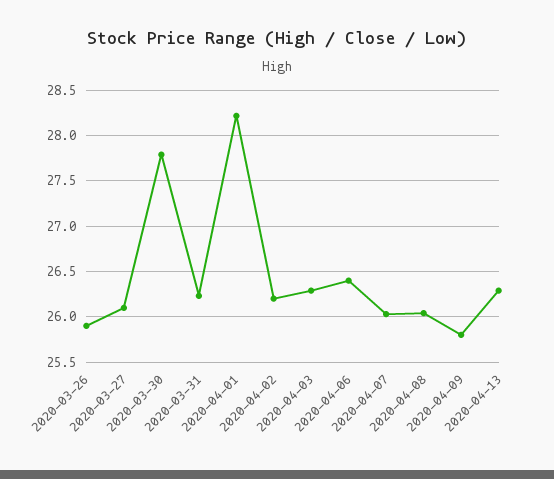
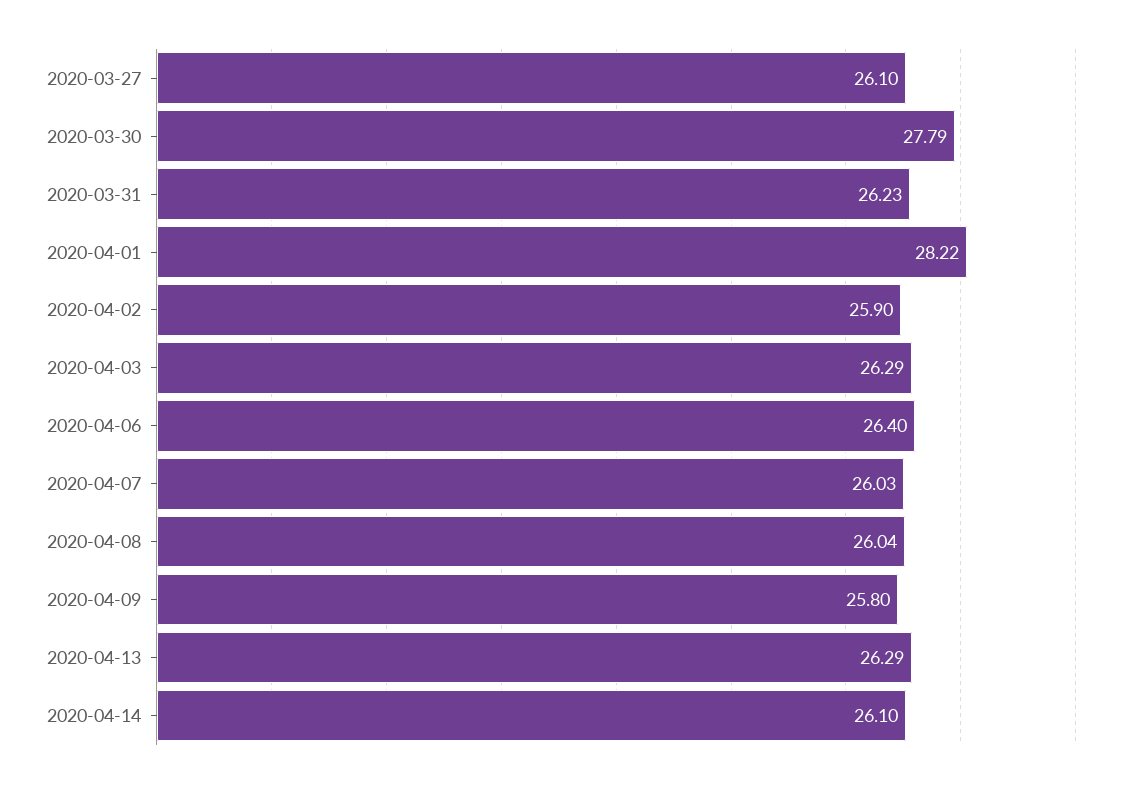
2020-03-26: 25.9 -> none
2020-04-02: 26.2 -> 25.9
2020-04-14: none -> 26.1

